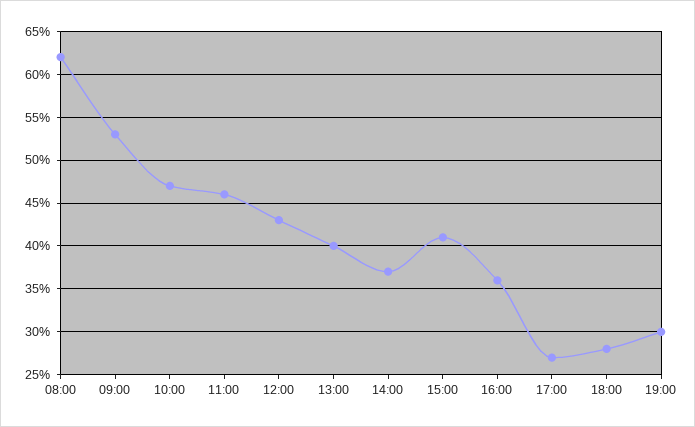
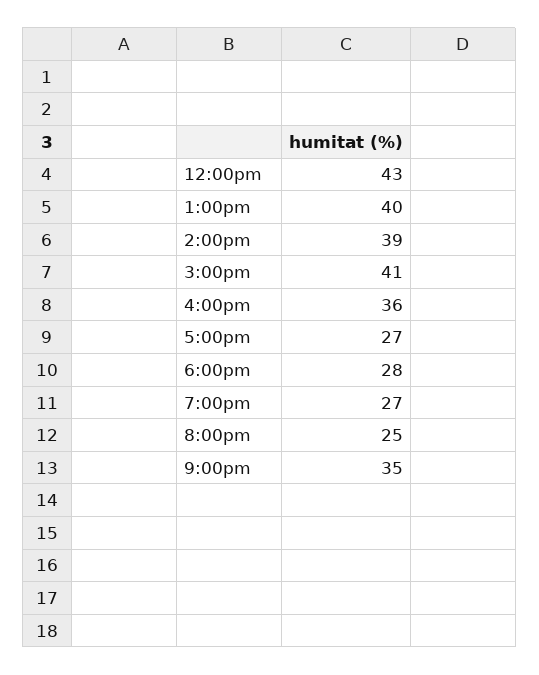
08:00: 62 -> none
09:00: 53 -> none
10:00: 47 -> none
11:00: 46 -> none
14:00: 37 -> 39
19:00: 30 -> 27
8:00pm: none -> 25
9:00pm: none -> 35

